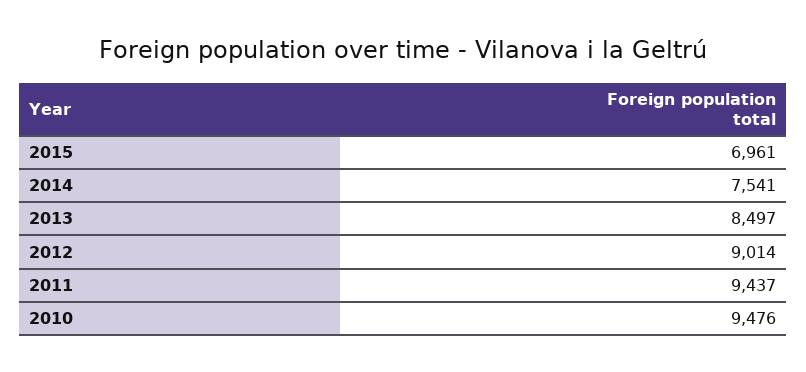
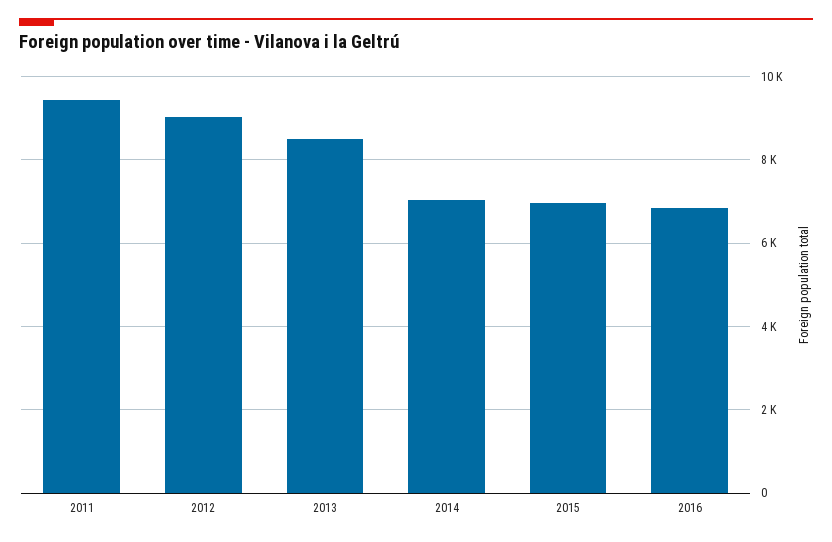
2014: 7541 -> 7000
2010: 9476 -> none
2016: none -> 6800

